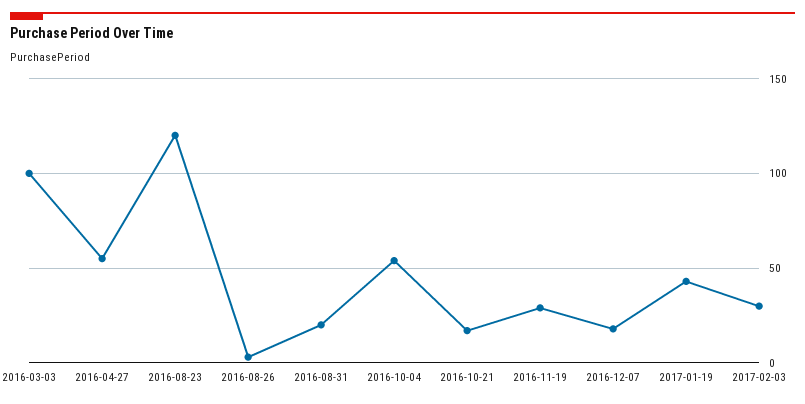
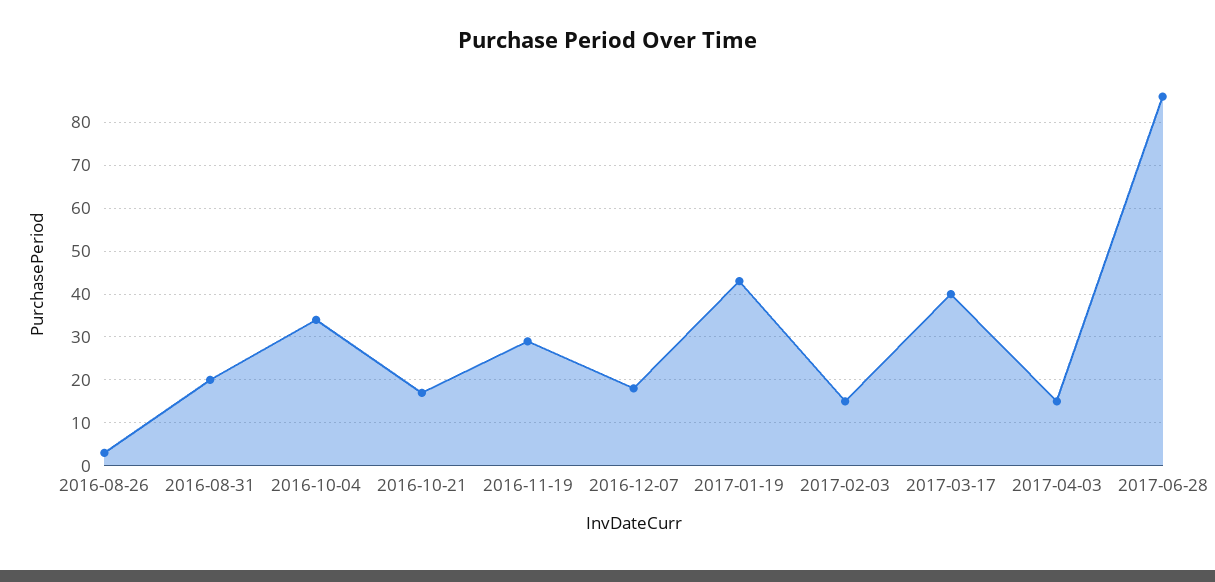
2016-03-03: 100 -> none
2016-04-27: 55 -> none
2016-08-23: 120 -> none
2016-10-04: 55 -> 35
2017-02-03: 30 -> 15
2017-03-17: none -> 40
2017-04-03: none -> 15
2017-06-28: none -> 85

